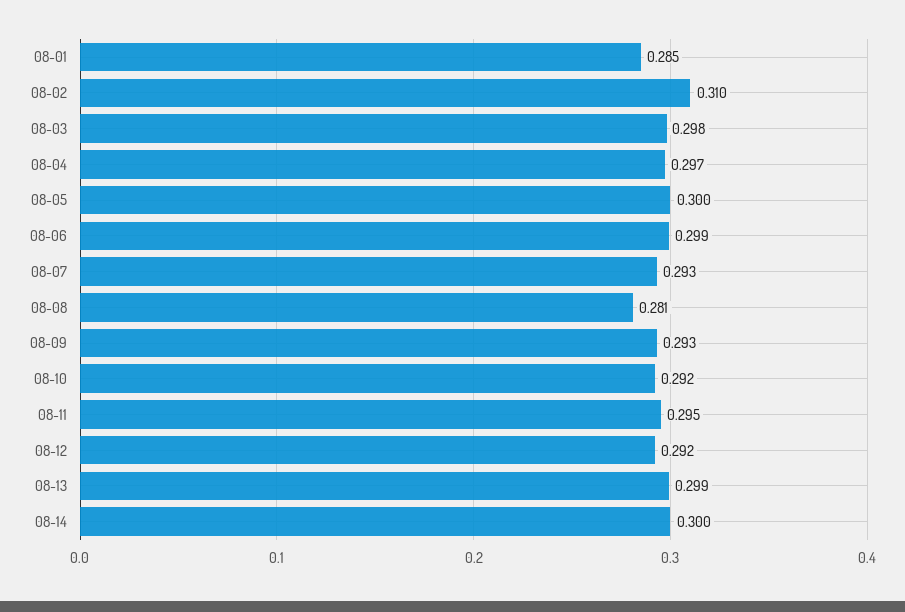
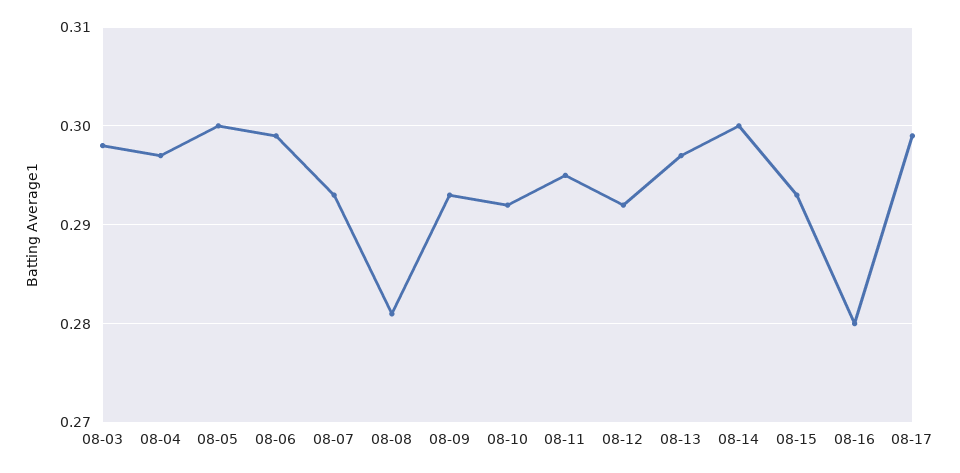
08-01: 0.285 -> none
08-02: 0.31 -> none
08-13: 0.299 -> 0.297
08-15: none -> 0.293
08-16: none -> 0.28
08-17: none -> 0.299

